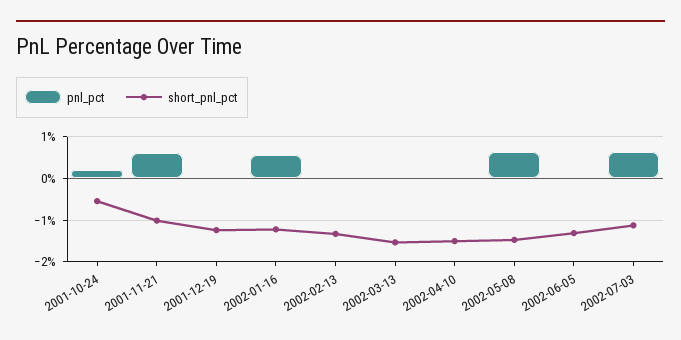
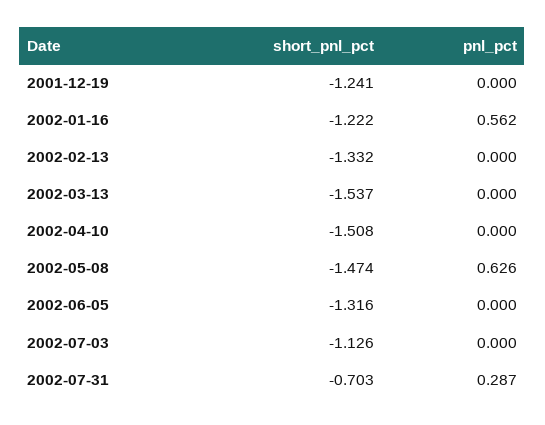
pnl_pct, 2001-10-24: 0.2 -> none
short_pnl_pct, 2001-10-24: -0.6 -> none
pnl_pct, 2001-11-21: 0.6 -> none
short_pnl_pct, 2001-11-21: -1 -> none
pnl_pct, 2002-07-03: 0.6 -> 0
short_pnl_pct, 2002-07-31: none -> -0.703
pnl_pct, 2002-07-31: none -> 0.287

